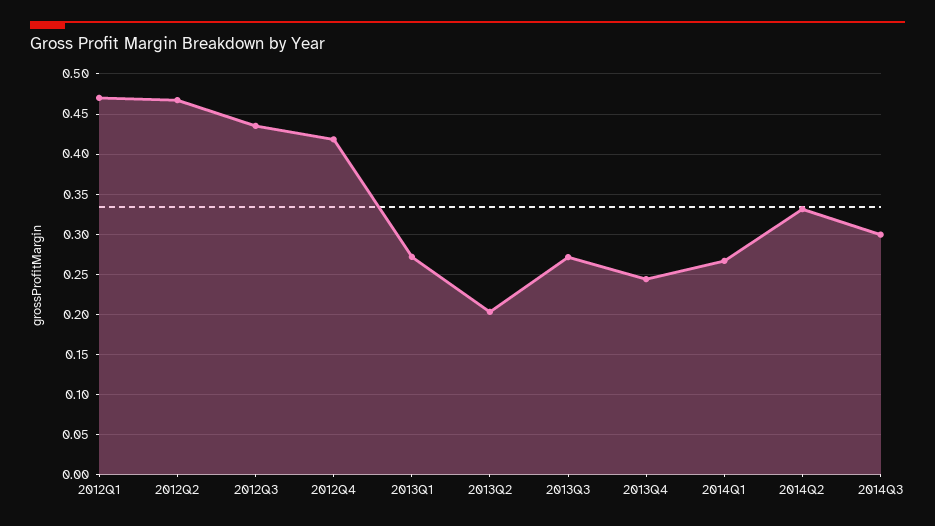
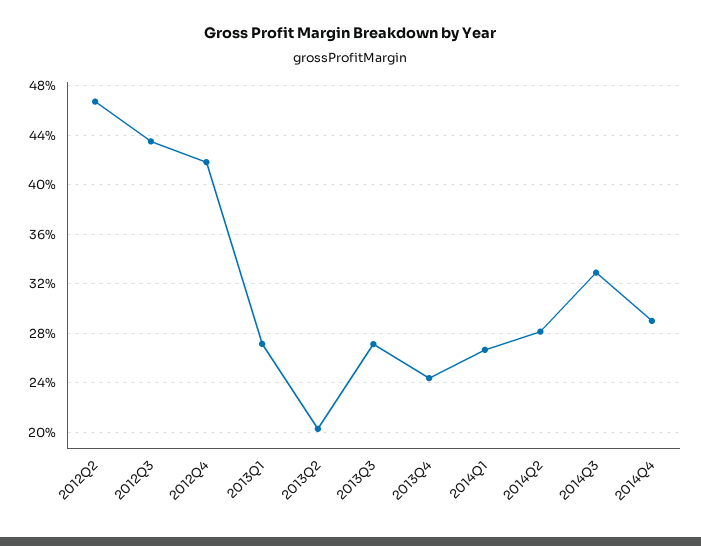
2012Q1: 0.47 -> none
2014Q2: 0.33 -> 0.28
2014Q3: 0.3 -> 0.33
2014Q4: none -> 0.29

